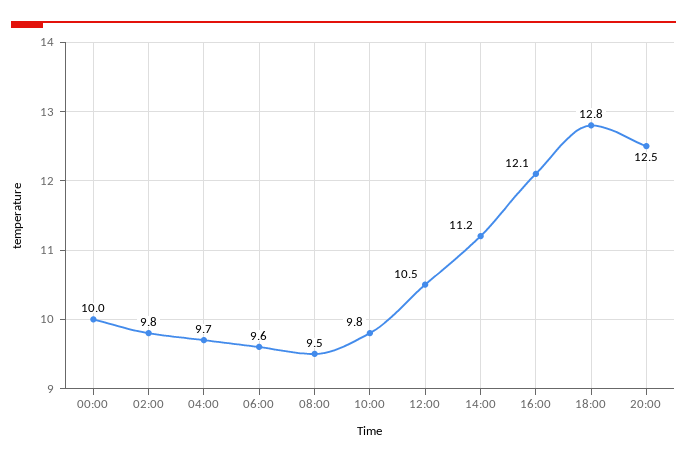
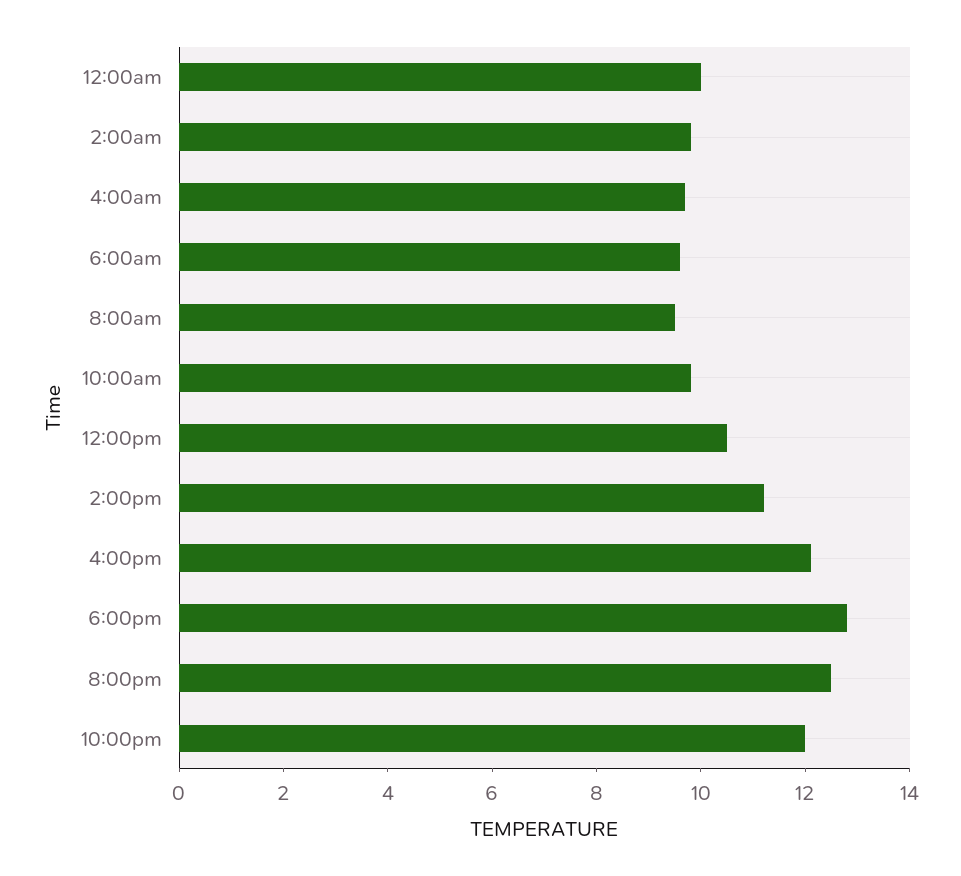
10:00pm: none -> 12

